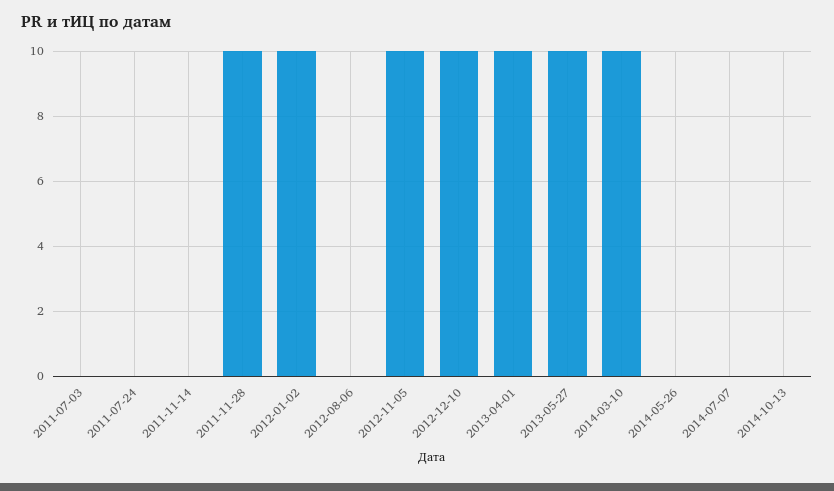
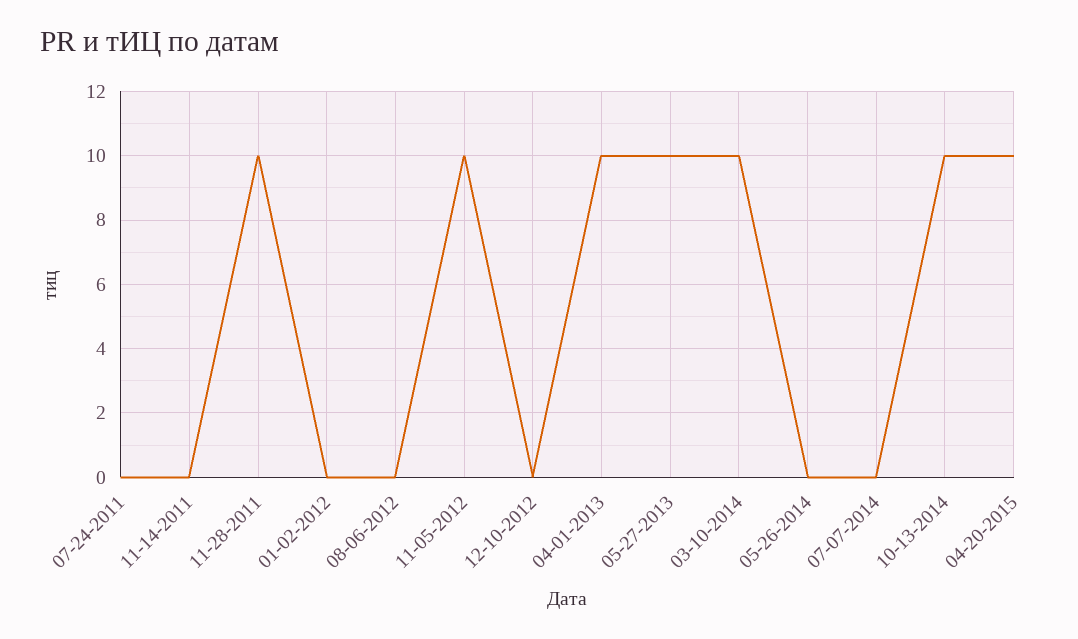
2011-07-03: 0 -> none
2012-01-02: 10 -> 0
2012-12-10: 10 -> 0
2014-10-13: 0 -> 10
04-20-2015: none -> 10

